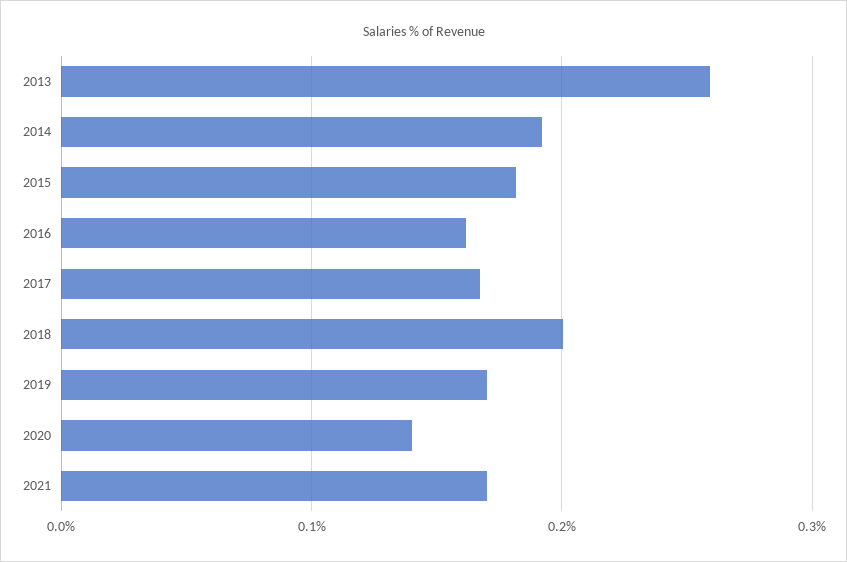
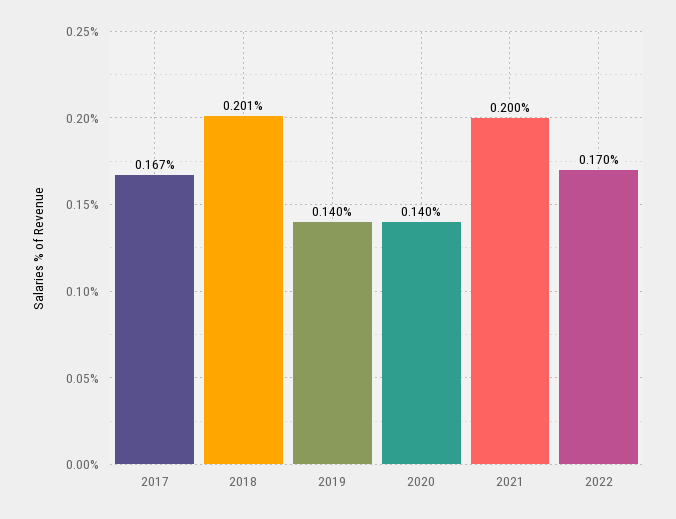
2013: 0.26 -> none
2014: 0.19 -> none
2015: 0.18 -> none
2016: 0.16 -> none
2019: 0.17 -> 0.14
2021: 0.17 -> 0.2
2022: none -> 0.17

